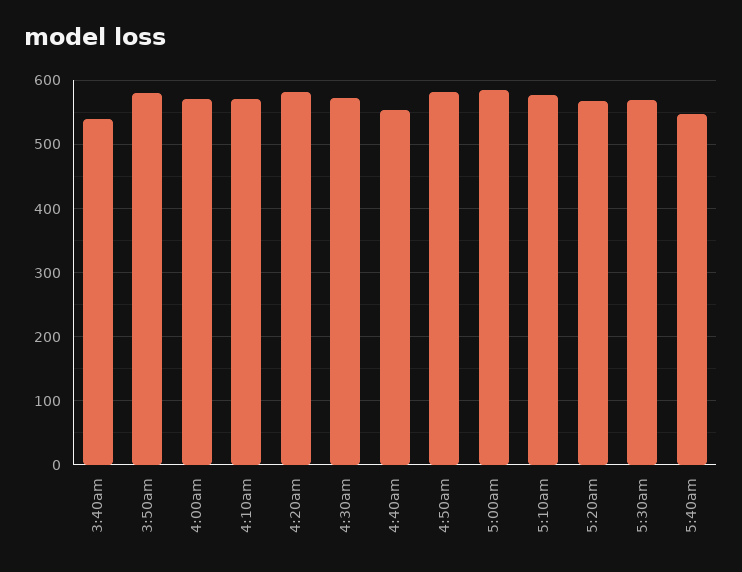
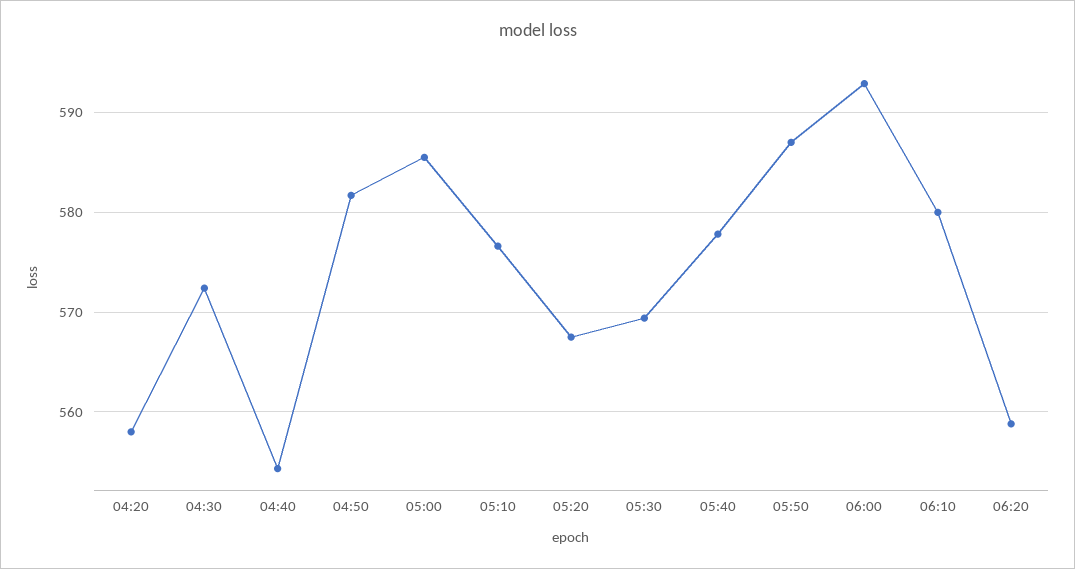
3:40am: 540 -> none
3:50am: 580 -> none
4:00am: 570 -> none
4:10am: 570 -> none
4:20am: 580 -> 558
5:40am: 550 -> 578
05:50: none -> 587
06:00: none -> 593
06:10: none -> 580
06:20: none -> 559

